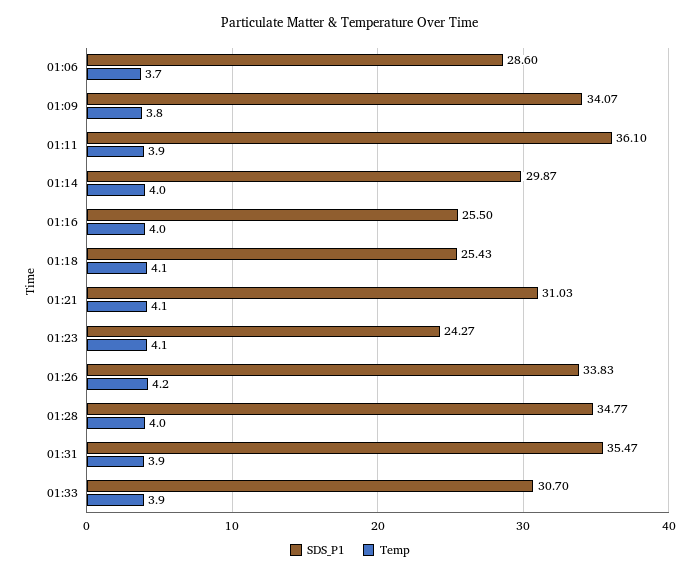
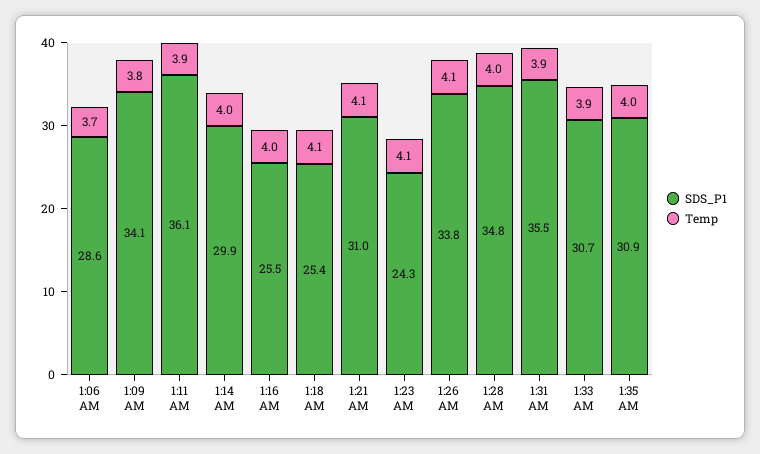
Temp, 01:26: 4.2 -> 4.1
SDS_P1, 1:35 AM: none -> 30.9
Temp, 1:35 AM: none -> 4

